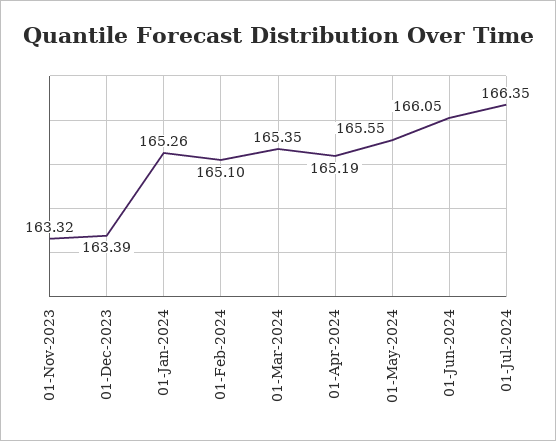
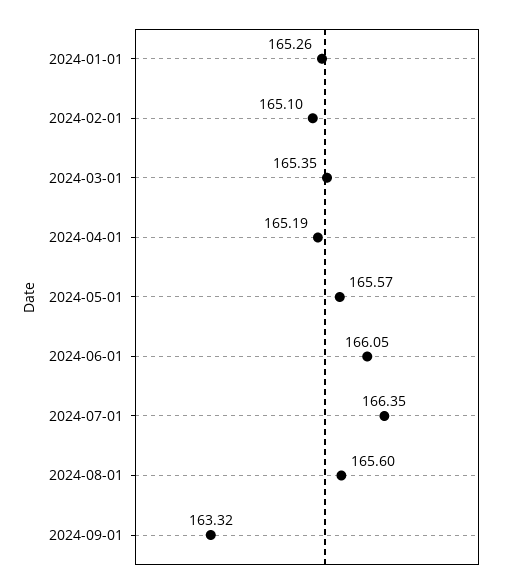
01-Nov-2023: 163.32 -> none
01-Dec-2023: 163.39 -> none
01-May-2024: 165.55 -> 165.57
2024-08-01: none -> 165.6
2024-09-01: none -> 163.32

